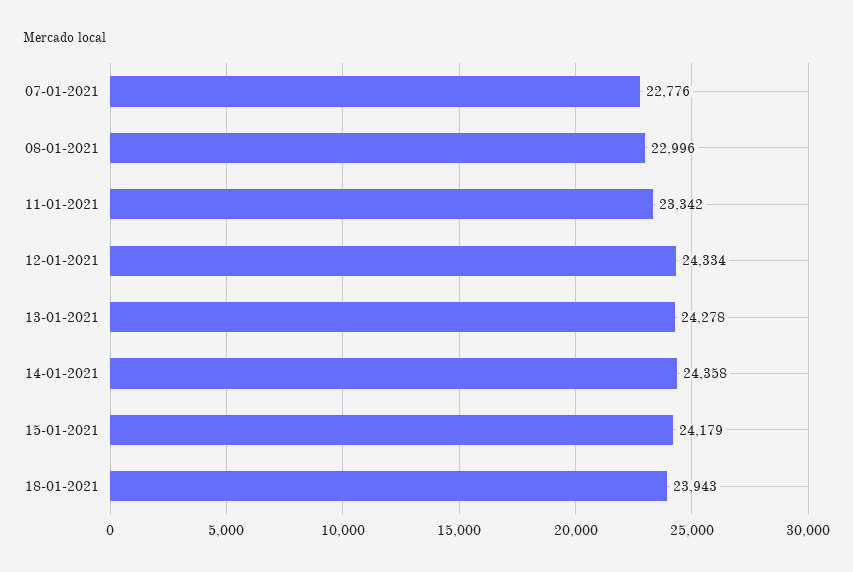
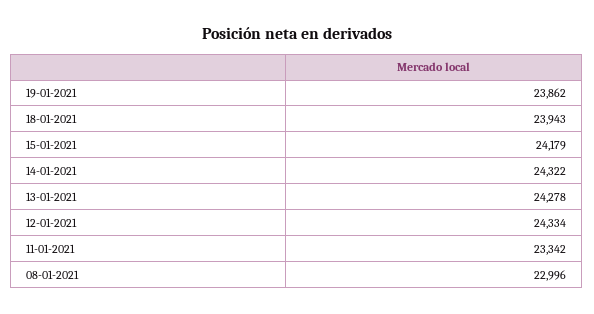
07-01-2021: 22776 -> none
14-01-2021: 24358 -> 24322
19-01-2021: none -> 23862

